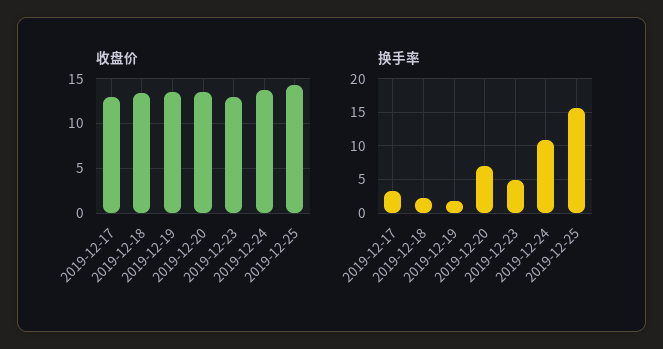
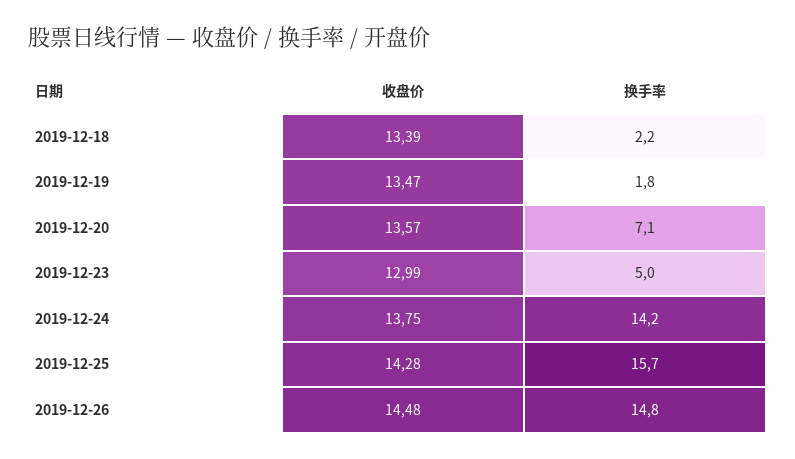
收盘价, 2019-12-17: 13 -> none
换手率, 2019-12-17: 3 -> none
换手率, 2019-12-24: 11 -> 14.2
收盘价, 2019-12-26: none -> 14.48
换手率, 2019-12-26: none -> 14.8

